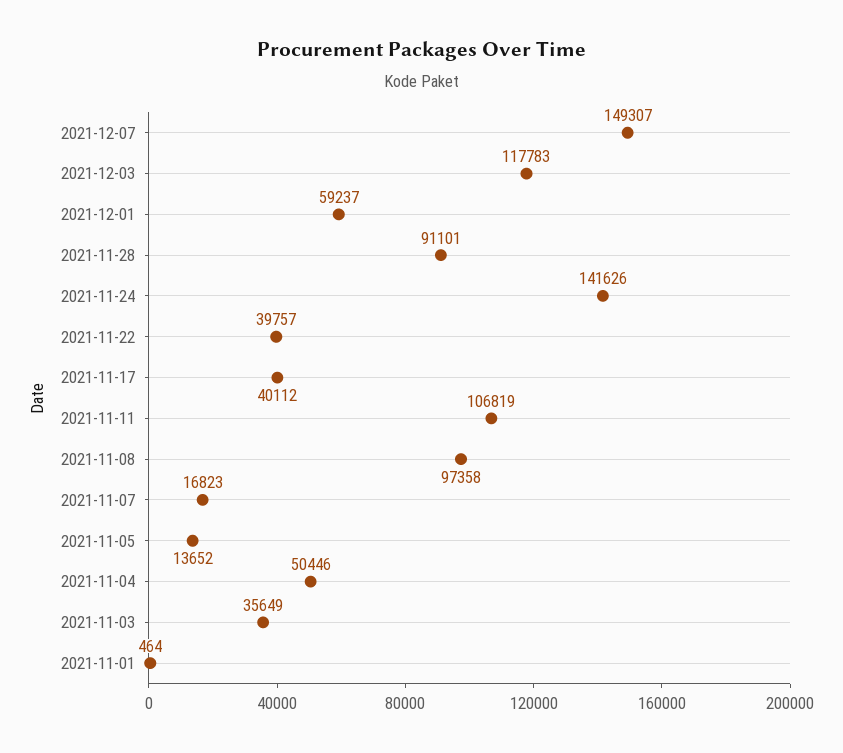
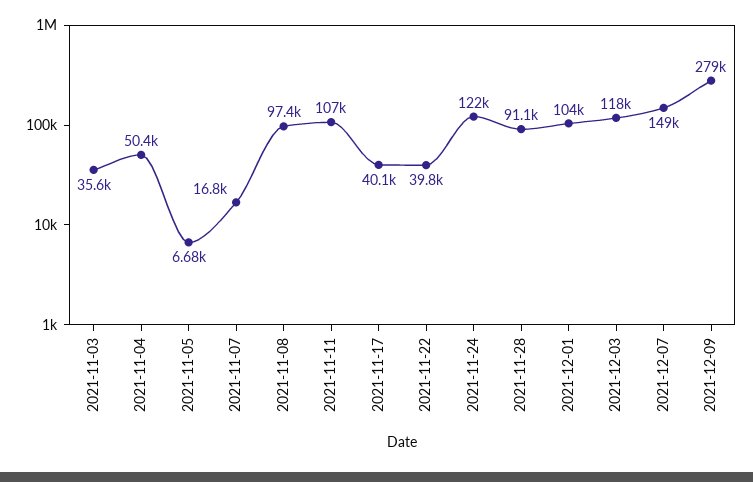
2021-12-01: 59237 -> 104000
2021-11-24: 141626 -> 122000
2021-11-05: 13652 -> 6680
2021-11-01: 464 -> none
2021-12-09: none -> 279000

